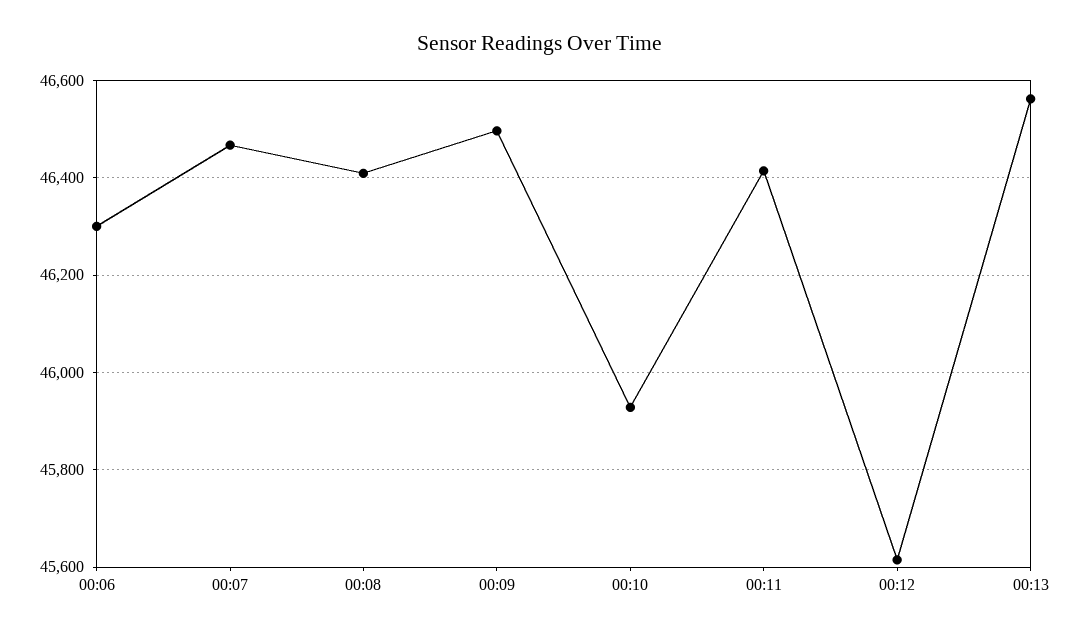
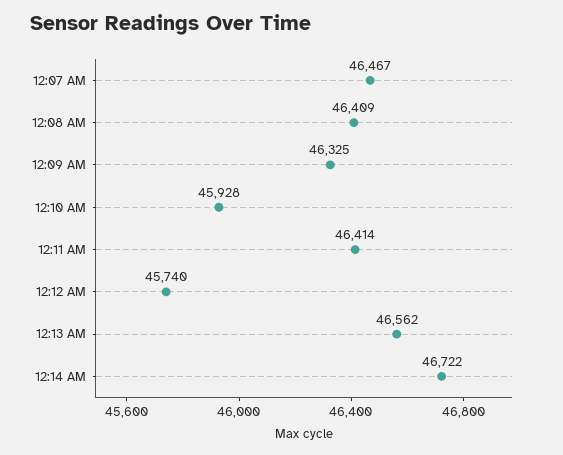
00:06: 46300 -> none
00:09: 46500 -> 46325
00:12: 45620 -> 45740
12:14 AM: none -> 46722

